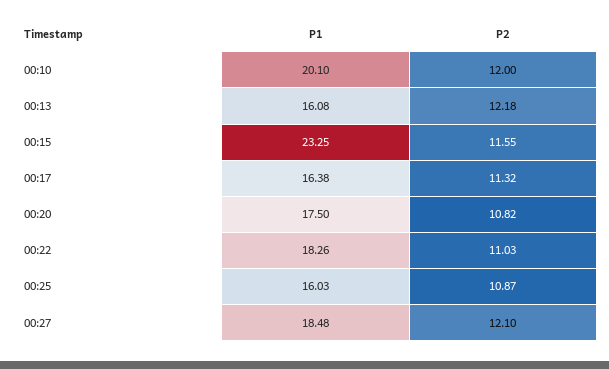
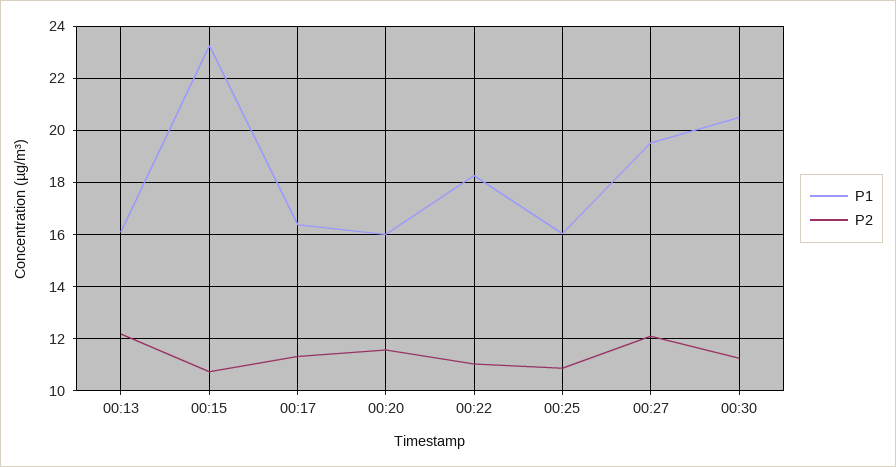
P1, 00:10: 20.1 -> none
P2, 00:10: 12 -> none
P2, 00:15: 11.55 -> 10.75
P1, 00:20: 17.5 -> 16
P2, 00:20: 10.82 -> 11.5
P1, 00:27: 18.48 -> 19.5
P1, 00:30: none -> 20.5
P2, 00:30: none -> 11.25

